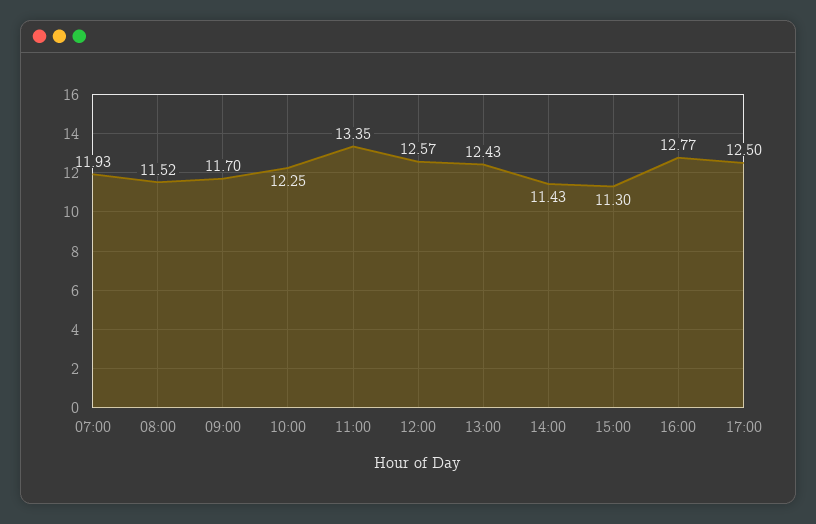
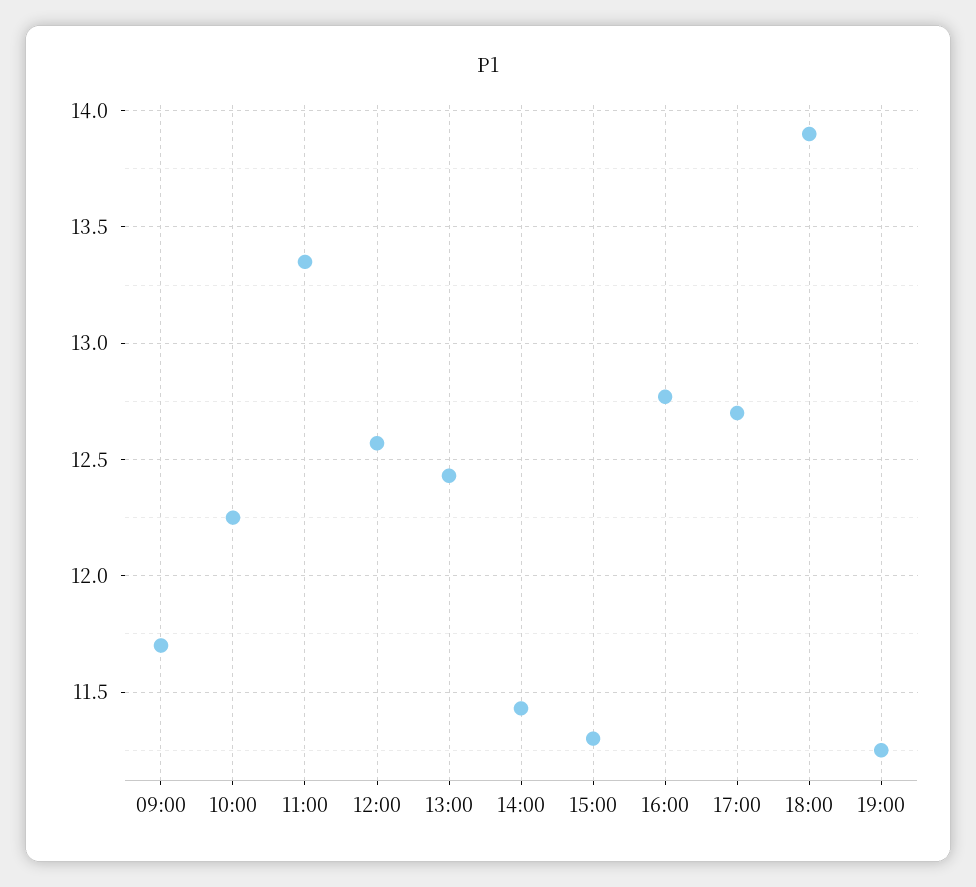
07:00: 11.93 -> none
08:00: 11.52 -> none
17:00: 12.5 -> 12.7
18:00: none -> 13.9
19:00: none -> 11.25

